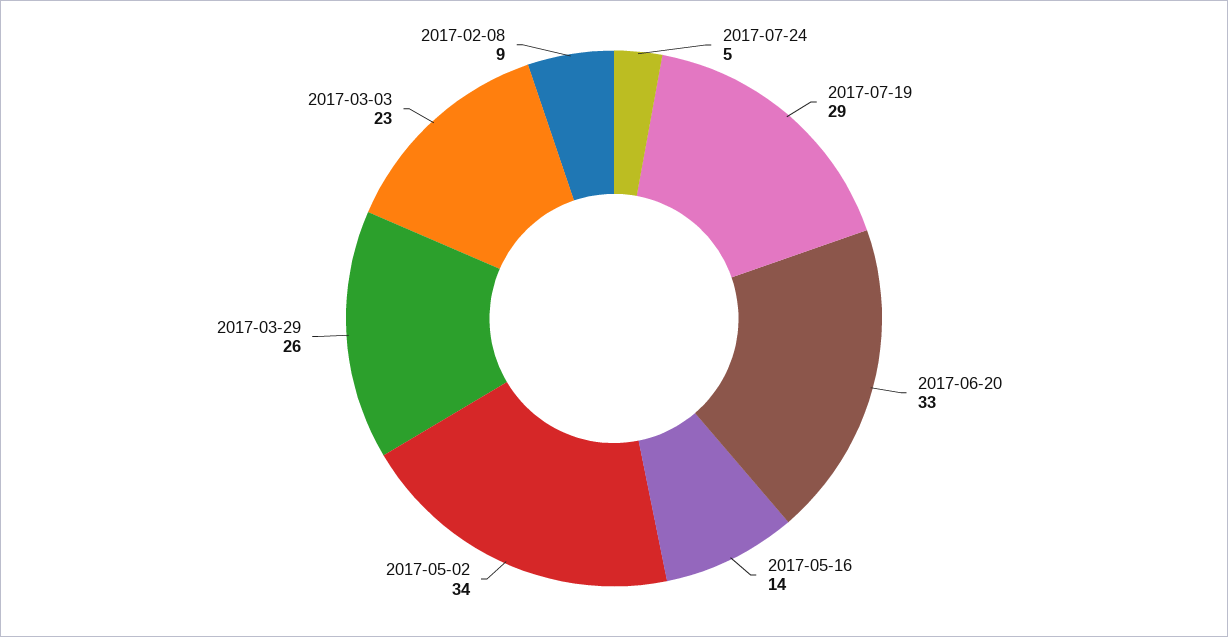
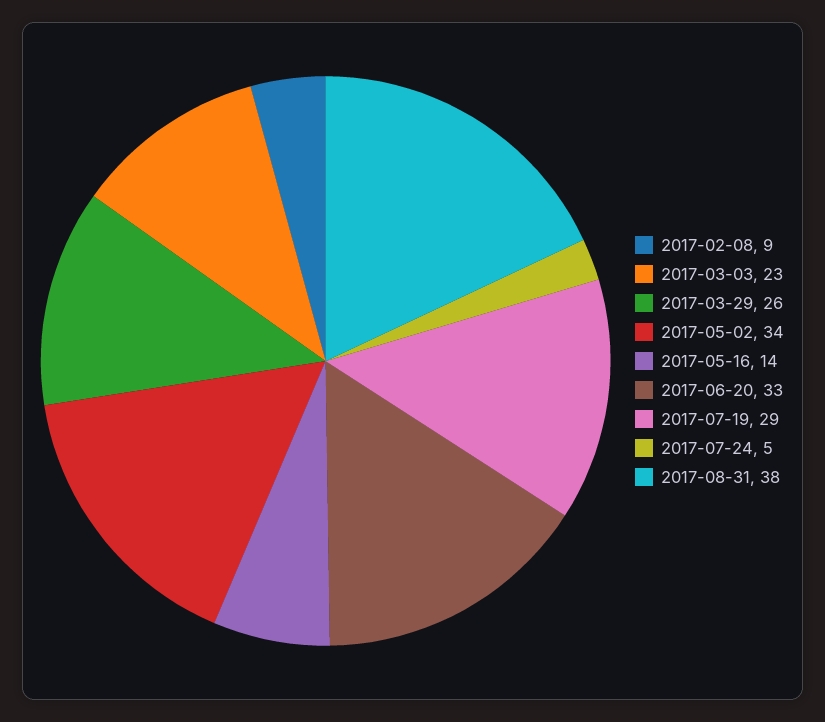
2017-08-31: none -> 38

